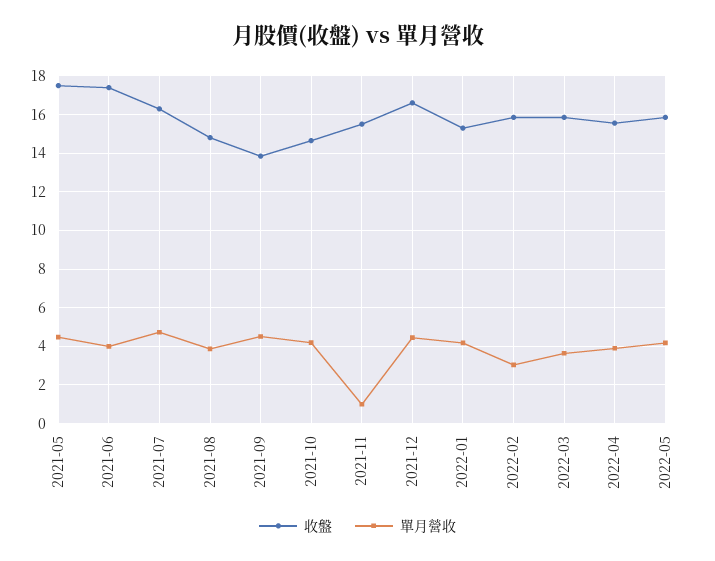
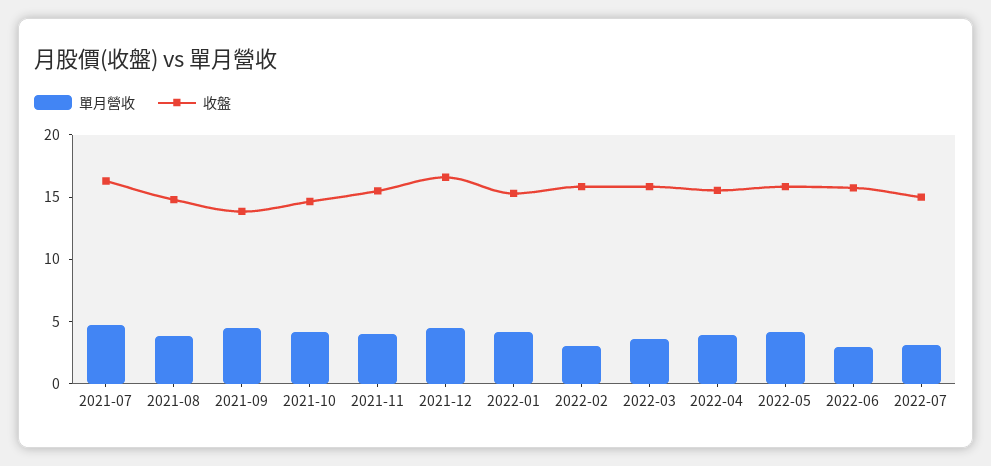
收盤, 2021-05: 17.5 -> none
單月營收, 2021-05: 4.5 -> none
收盤, 2021-06: 17.5 -> none
單月營收, 2021-06: 4 -> none
單月營收, 2021-11: 1 -> 4
單月營收, 2022-06: none -> 3
收盤, 2022-06: none -> 16
單月營收, 2022-07: none -> 3
收盤, 2022-07: none -> 15

